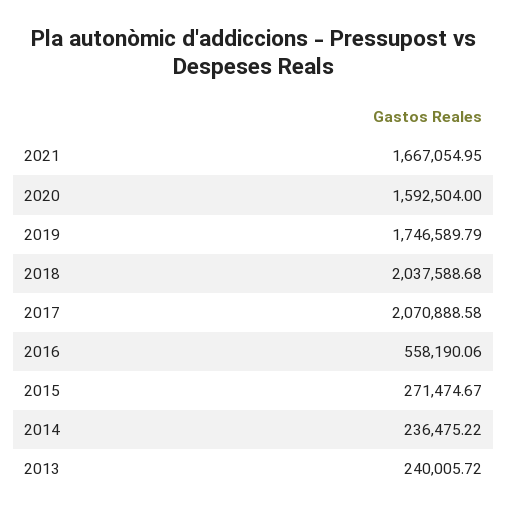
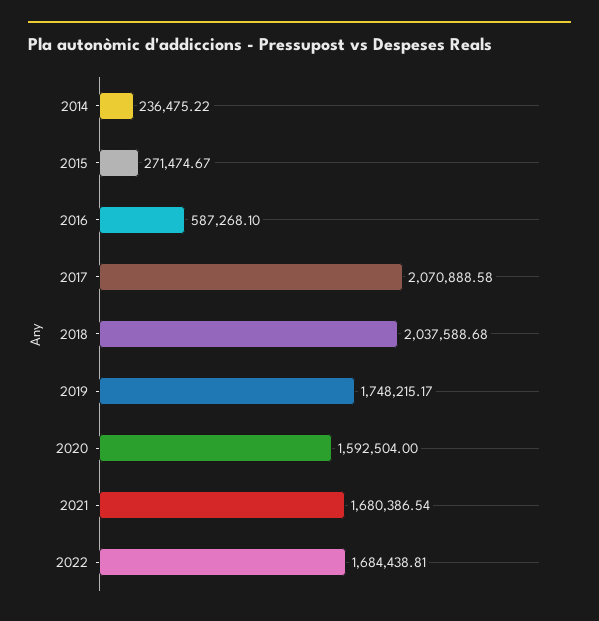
2021: 1667054.95 -> 1680386.54
2019: 1746589.79 -> 1748215.17
2016: 558190.06 -> 587268.1
2013: 240005.72 -> none
2022: none -> 1684438.81

